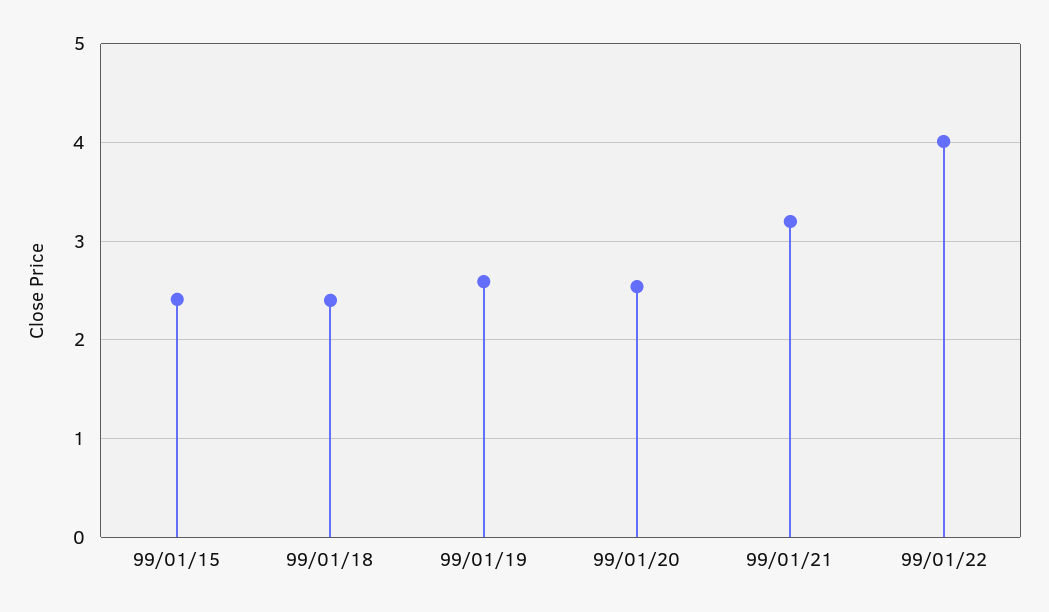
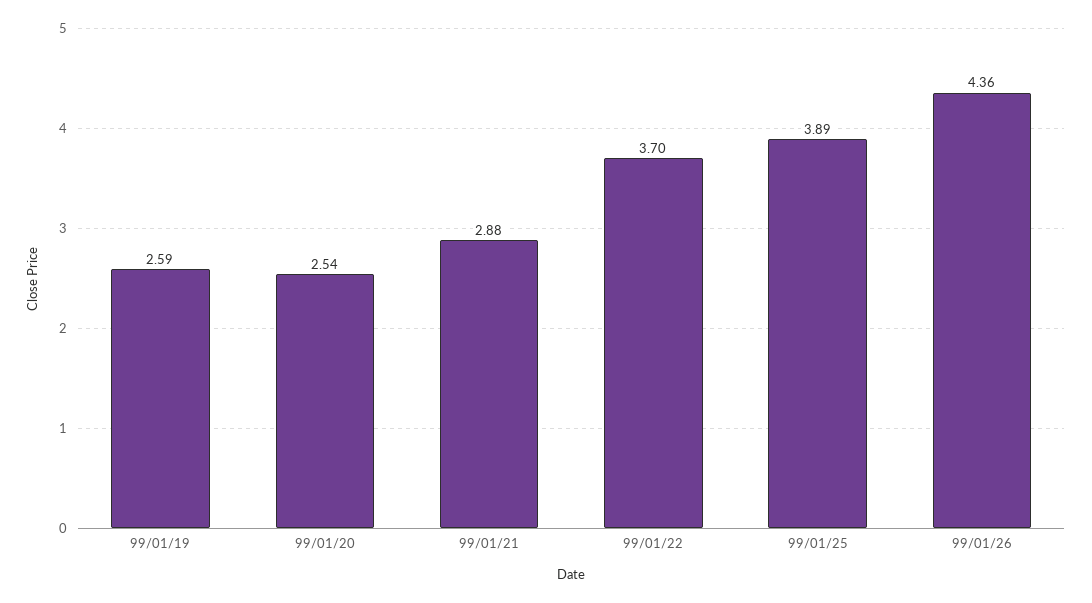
99/01/15: 2.4 -> none
99/01/18: 2.4 -> none
99/01/21: 3.2 -> 2.88
99/01/22: 4 -> 3.7
99/01/25: none -> 3.89
99/01/26: none -> 4.36

